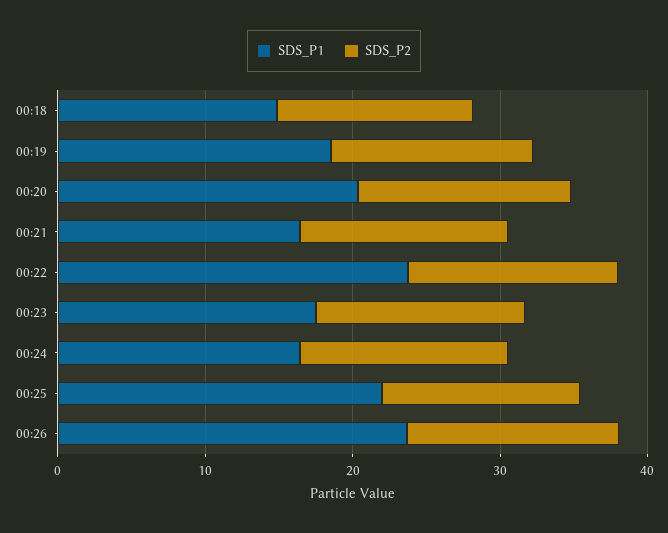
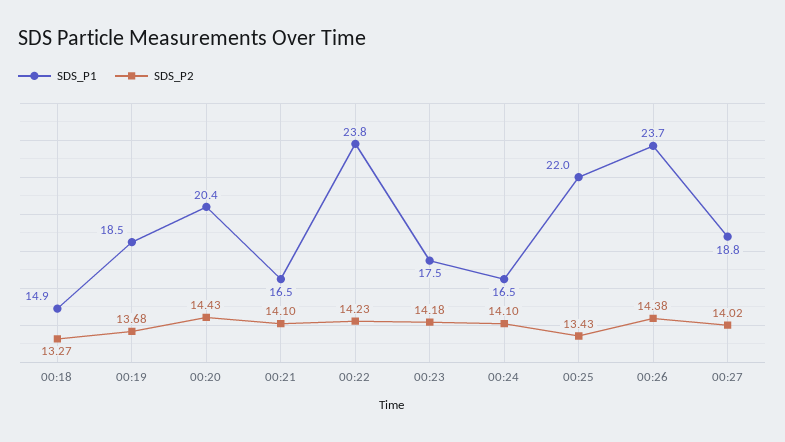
SDS_P1, 00:27: none -> 18.8
SDS_P2, 00:27: none -> 14.02

